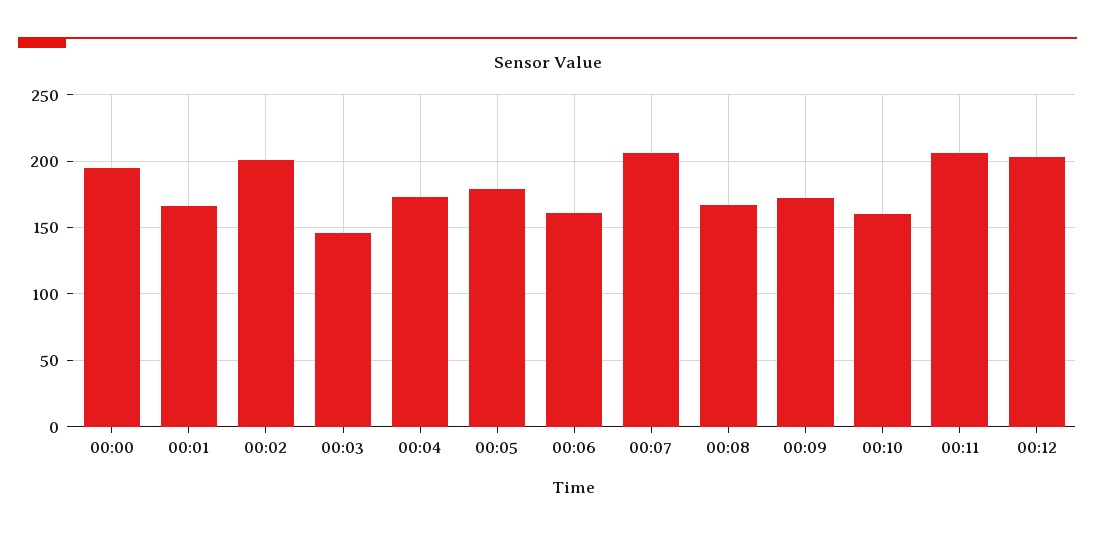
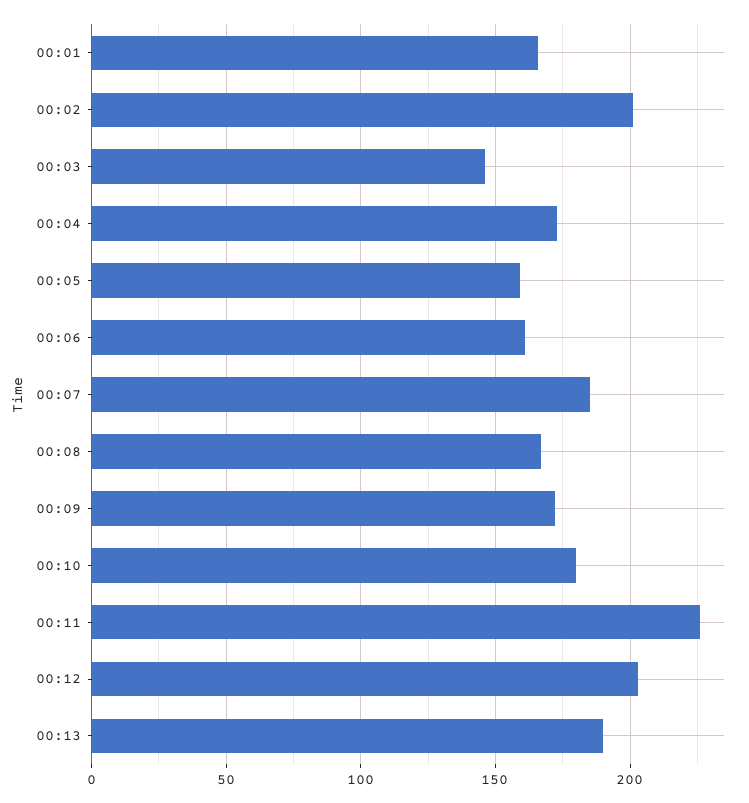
00:00: 195 -> none
00:05: 180 -> 160
00:07: 205 -> 185
00:10: 160 -> 180
00:11: 205 -> 225
00:13: none -> 190

